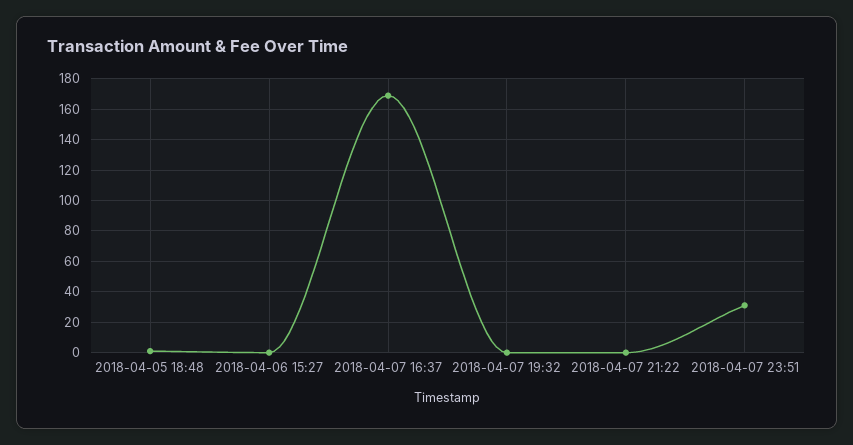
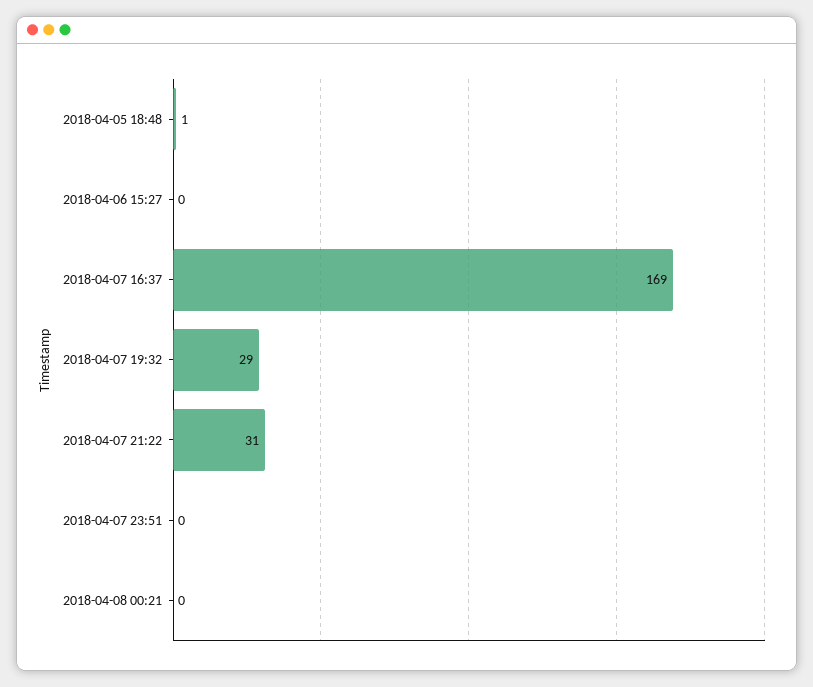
2018-04-07 19:32: 0 -> 29
2018-04-07 21:22: 0 -> 31
2018-04-07 23:51: 30 -> 0
2018-04-08 00:21: none -> 0

